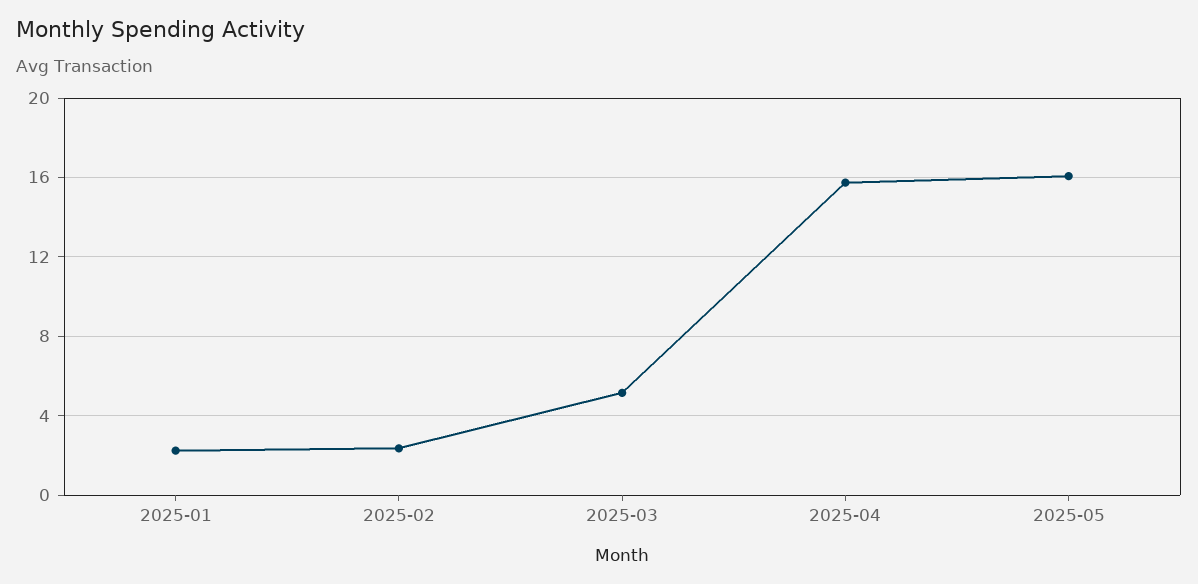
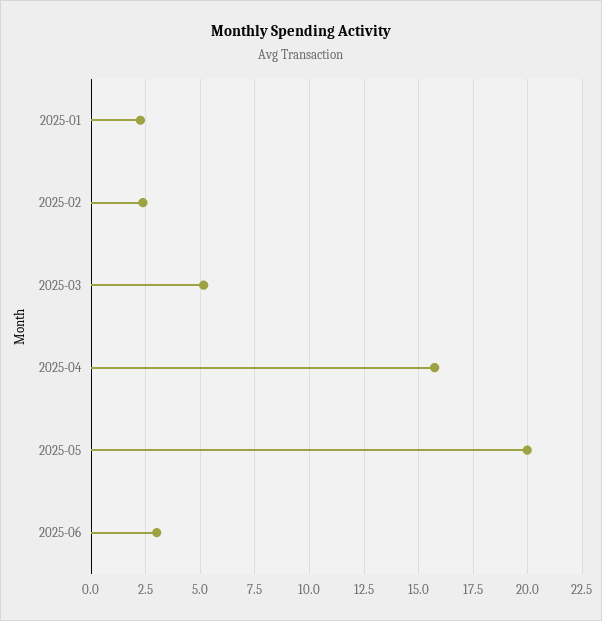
2025-05: 16 -> 20
2025-06: none -> 3

